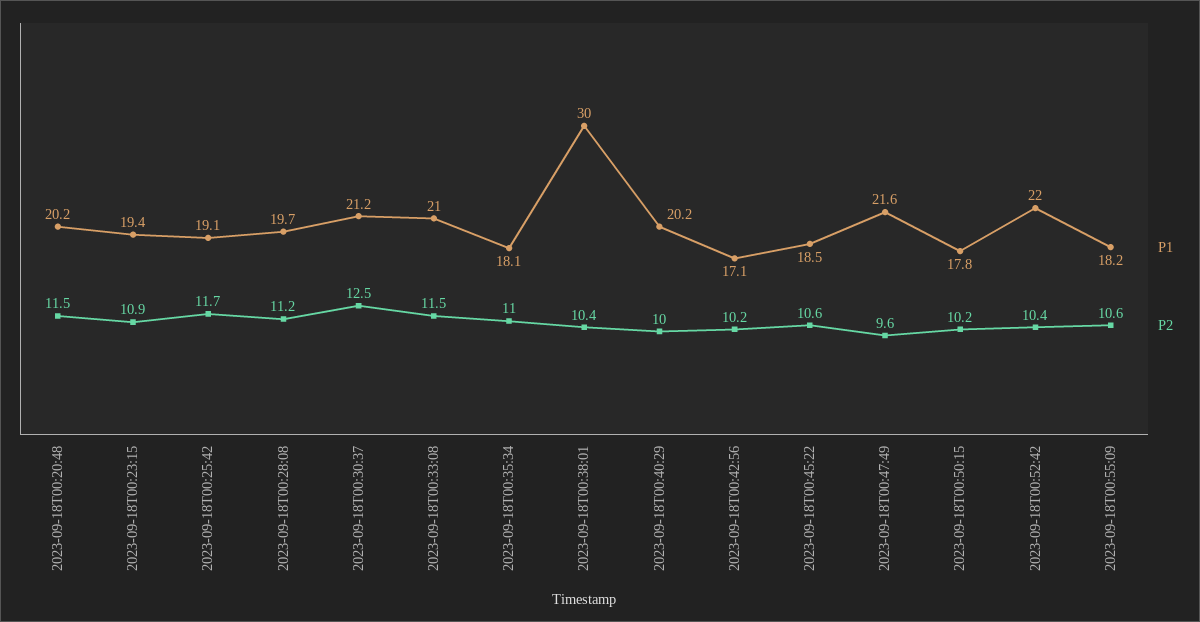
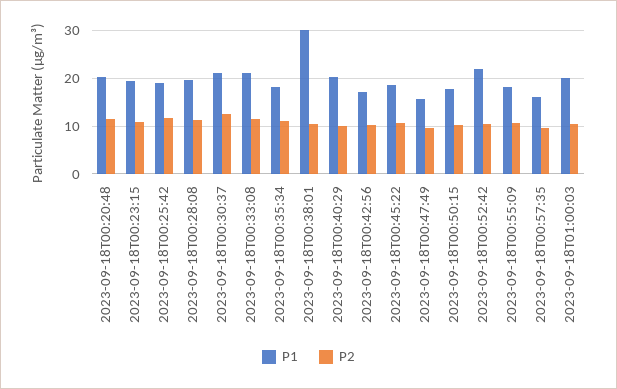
P1, 2023-09-18T00:47:49: 21.6 -> 16
P1, 2023-09-18T00:57:35: none -> 16
P2, 2023-09-18T00:57:35: none -> 10
P1, 2023-09-18T01:00:03: none -> 20
P2, 2023-09-18T01:00:03: none -> 10

